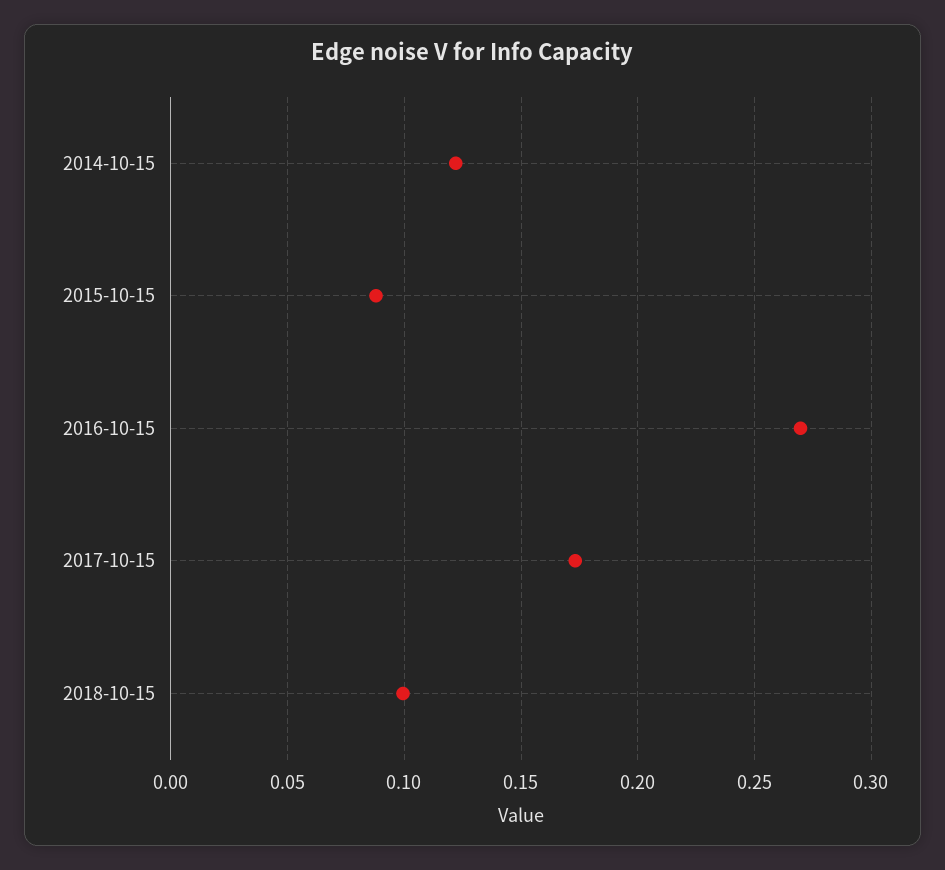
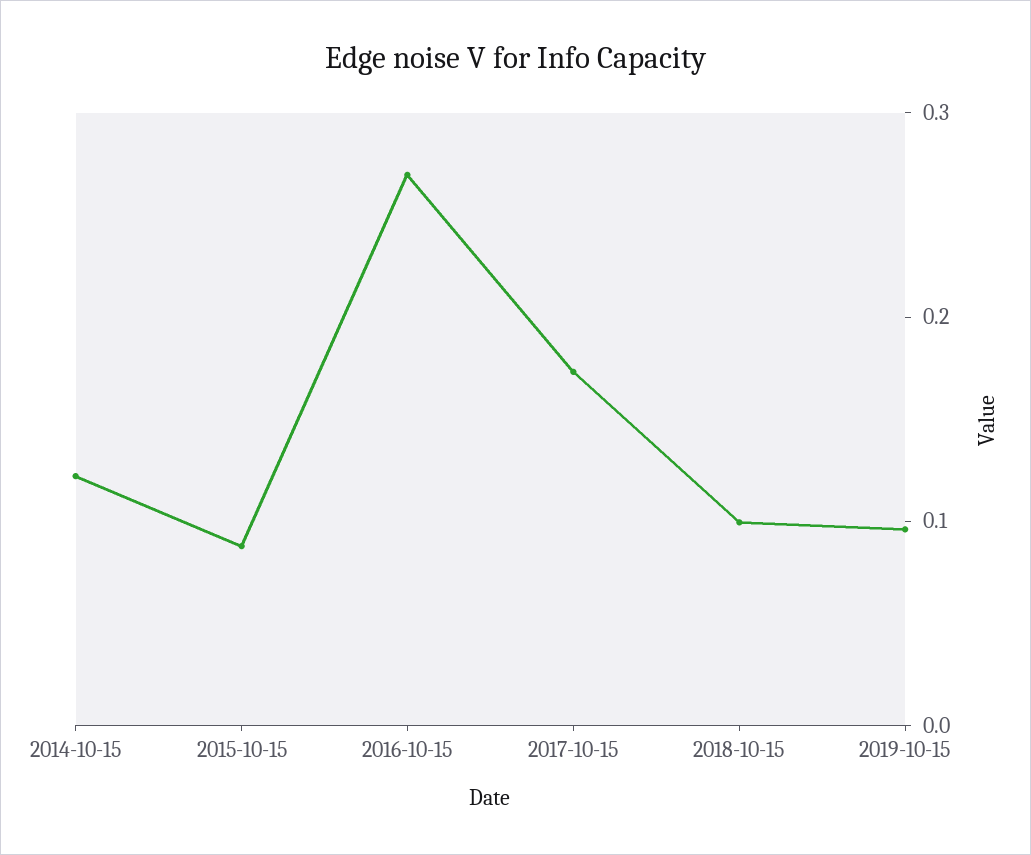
2019-10-15: none -> 0.1

